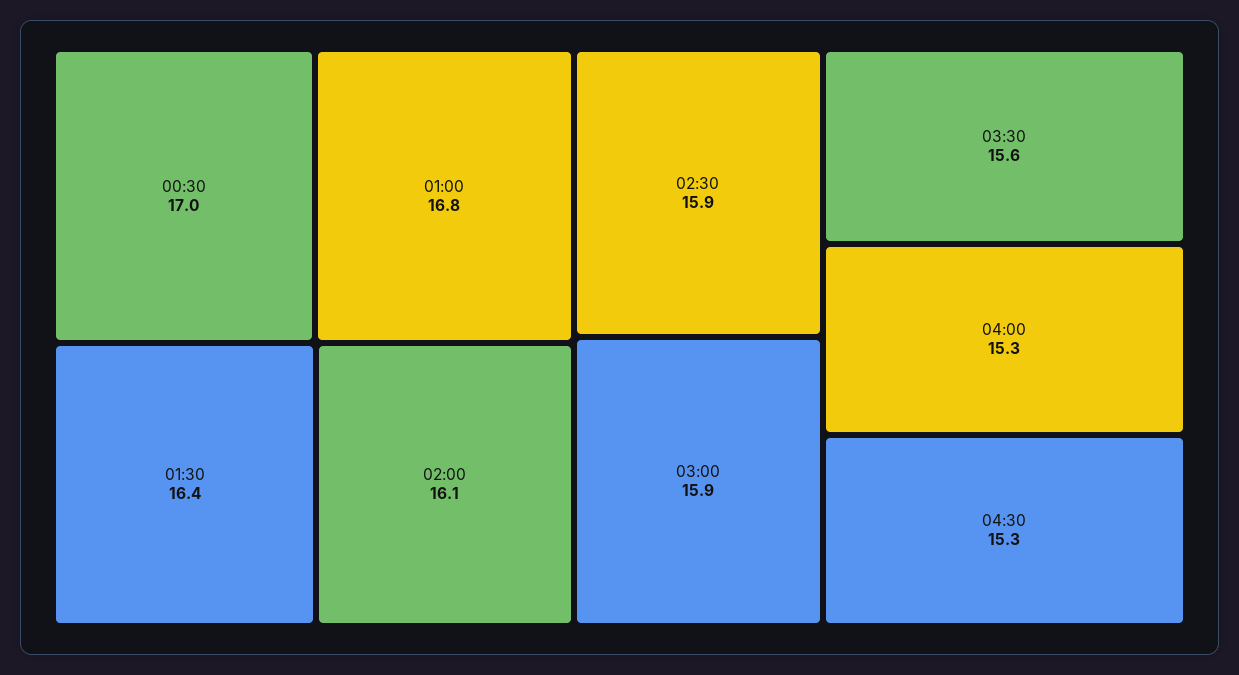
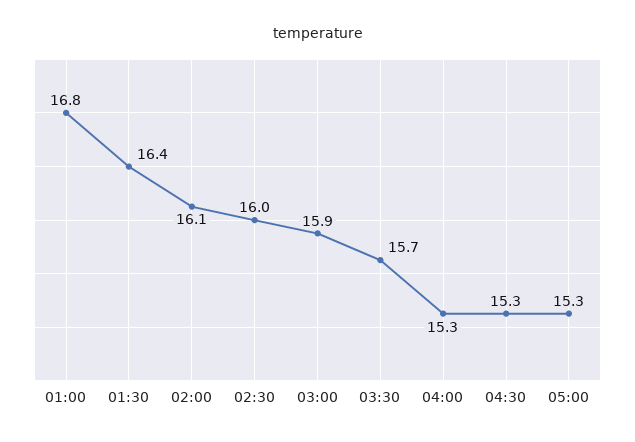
00:30: 17 -> none
02:30: 15.9 -> 16
03:30: 15.6 -> 15.7
05:00: none -> 15.3

